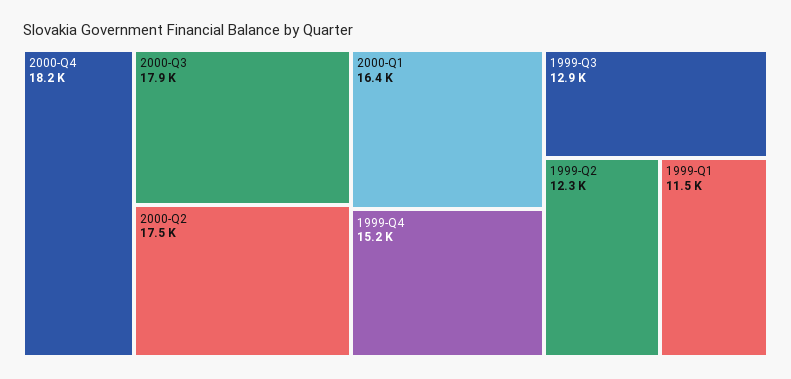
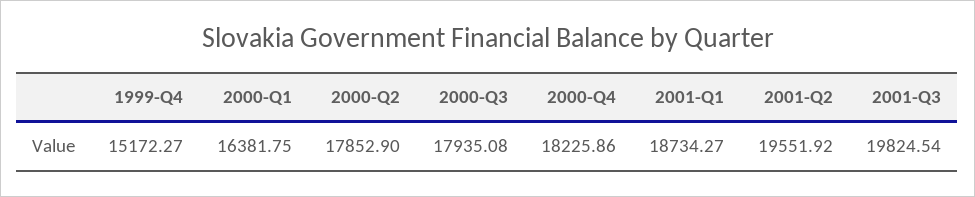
2000-Q2: 17500 -> 17852.9
1999-Q3: 12900 -> none
1999-Q2: 12300 -> none
1999-Q1: 11500 -> none
2001-Q1: none -> 18734.27
2001-Q2: none -> 19551.92
2001-Q3: none -> 19824.54

